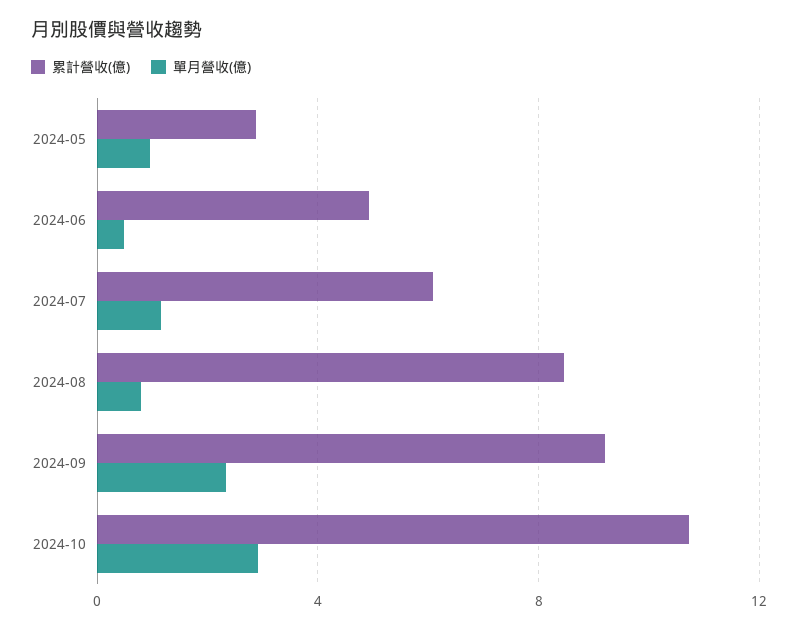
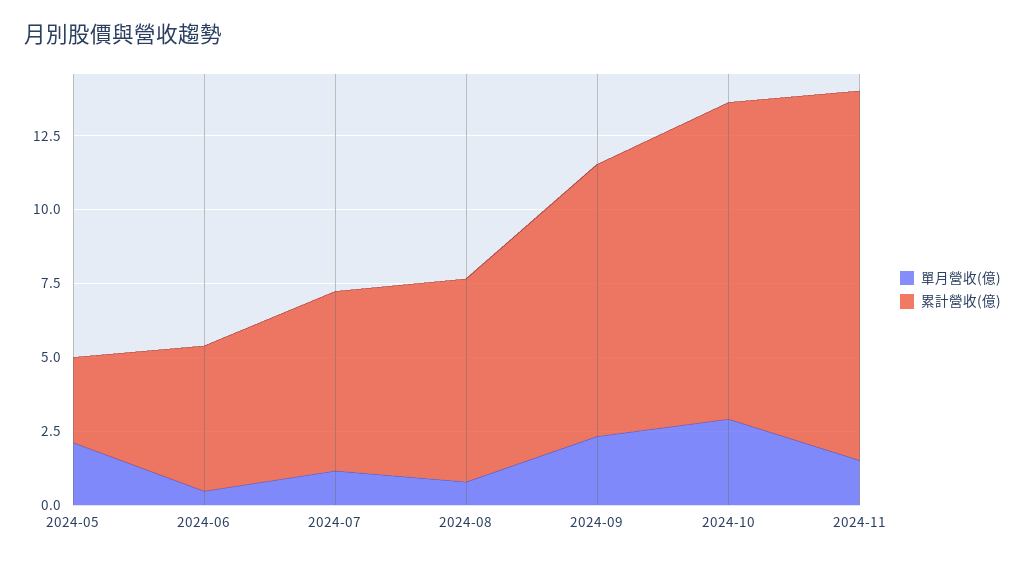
單月營收(億), 2024-05: 1 -> 2
累計營收(億), 2024-08: 8.5 -> 7
單月營收(億), 2024-11: none -> 1.5
累計營收(億), 2024-11: none -> 12.5

